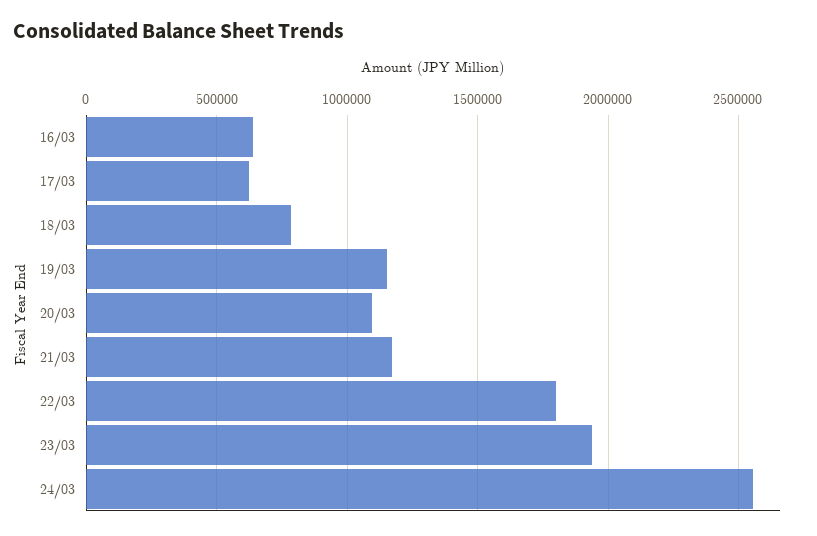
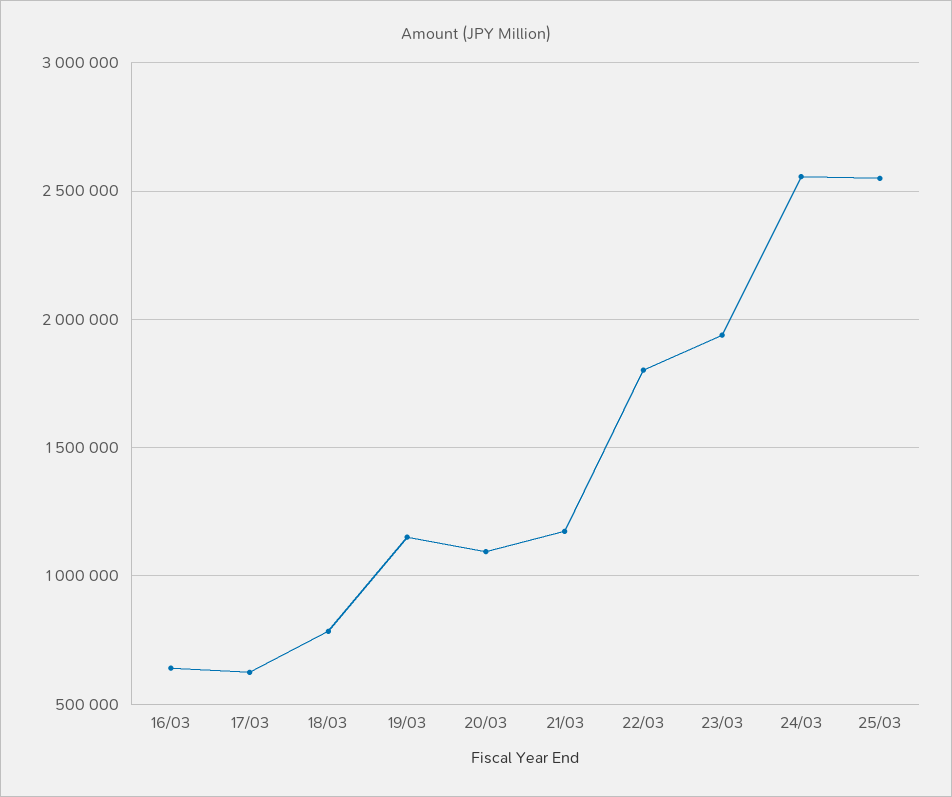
25/03: none -> 2550000

